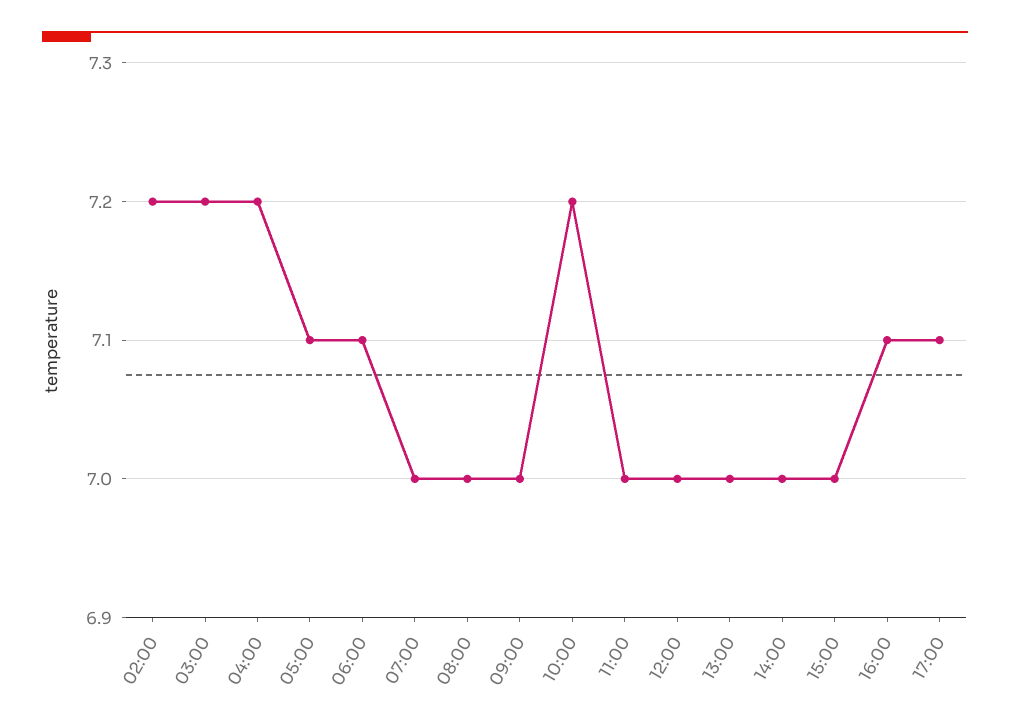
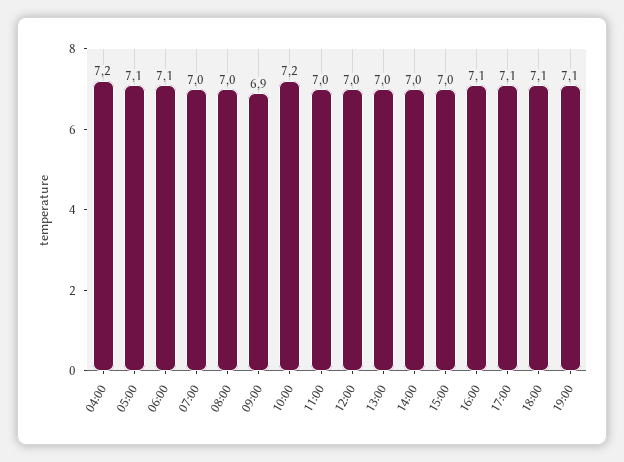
02:00: 7.2 -> none
03:00: 7.2 -> none
09:00: 7 -> 6.9
18:00: none -> 7.1
19:00: none -> 7.1

